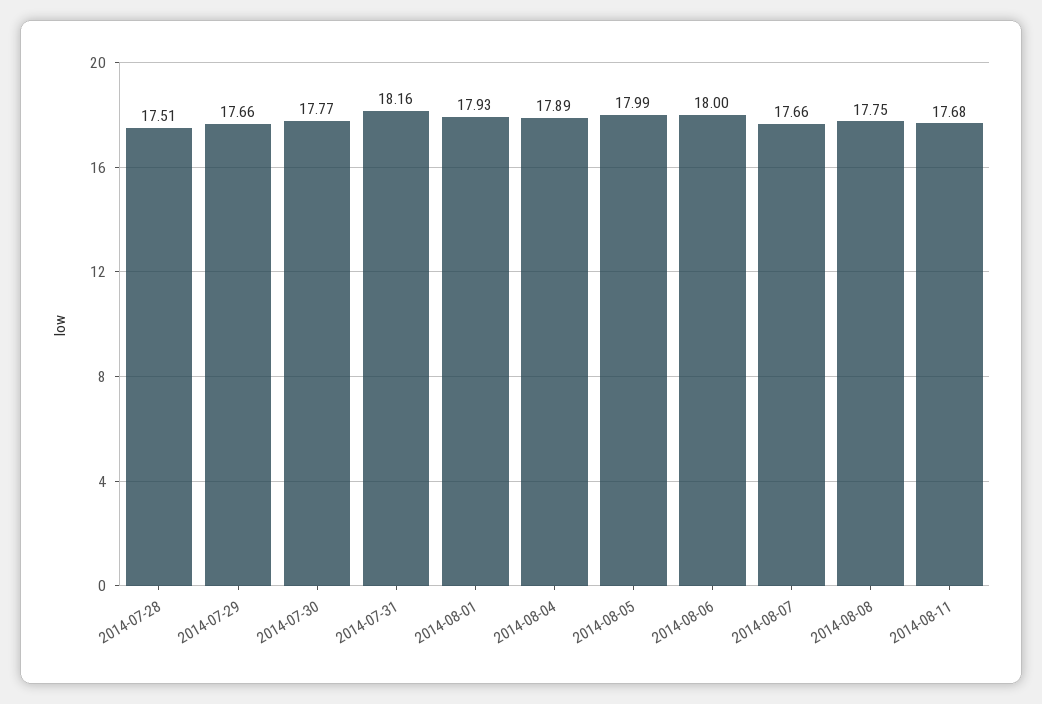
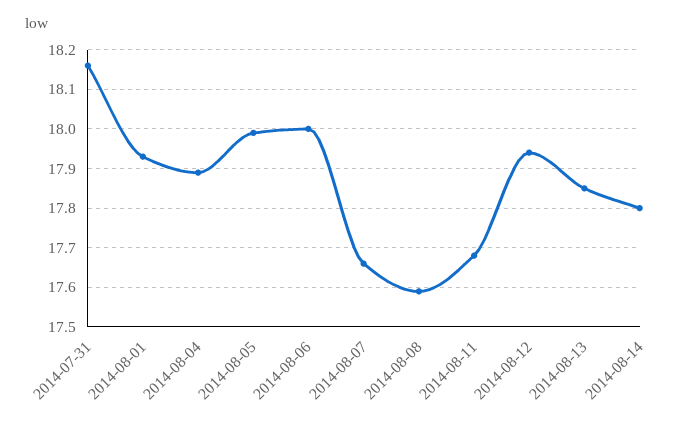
2014-07-28: 17.51 -> none
2014-07-29: 17.66 -> none
2014-07-30: 17.77 -> none
2014-08-08: 17.75 -> 17.6
2014-08-12: none -> 17.95
2014-08-13: none -> 17.85
2014-08-14: none -> 17.8

